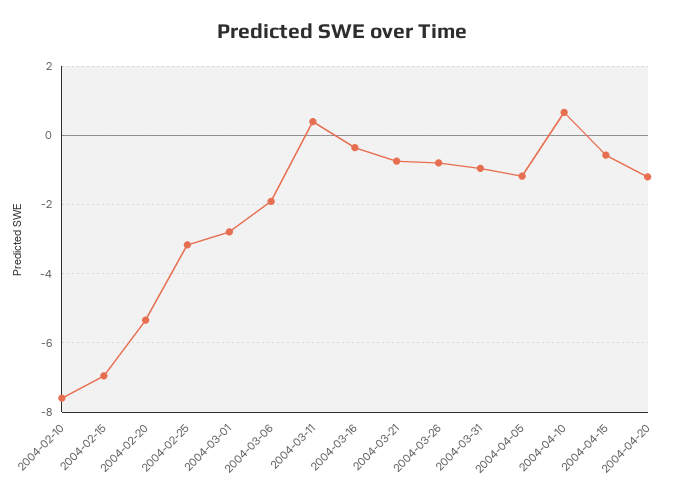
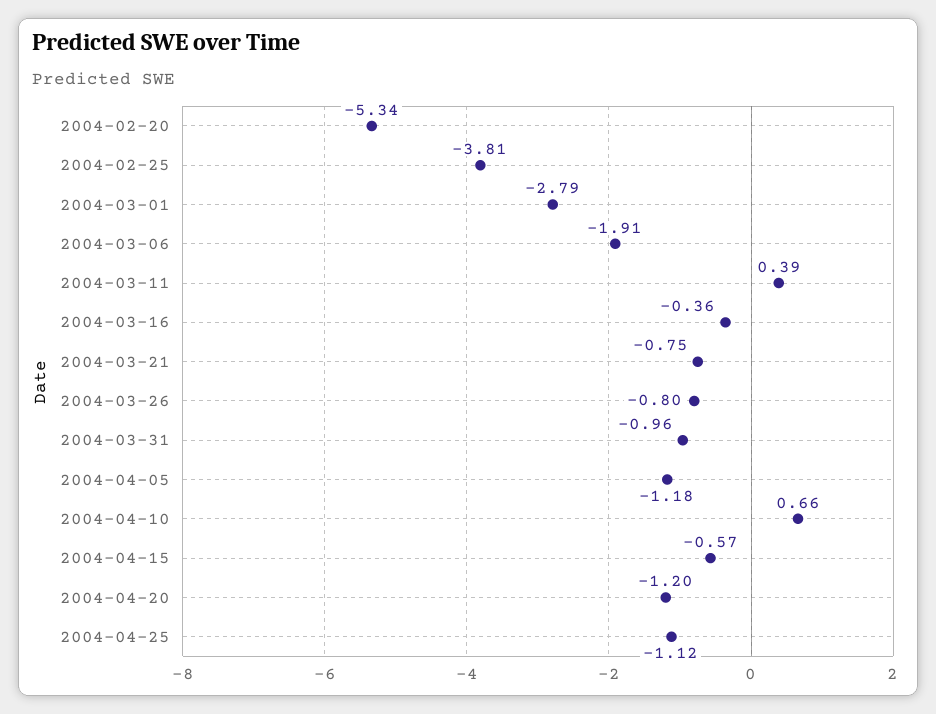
2004-02-10: -7.6 -> none
2004-02-15: -7 -> none
2004-02-25: -3.2 -> -3.81
2004-04-25: none -> -1.12

